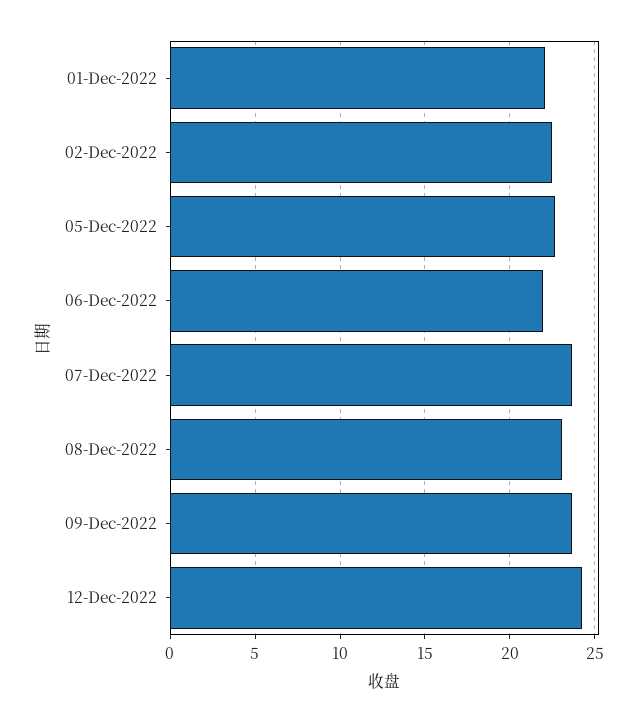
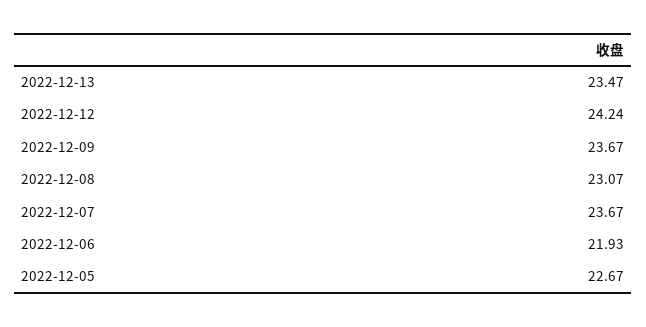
01-Dec-2022: 22 -> none
02-Dec-2022: 22.5 -> none
2022-12-13: none -> 23.47

